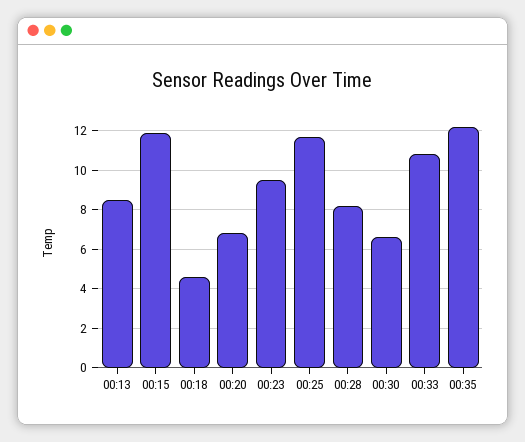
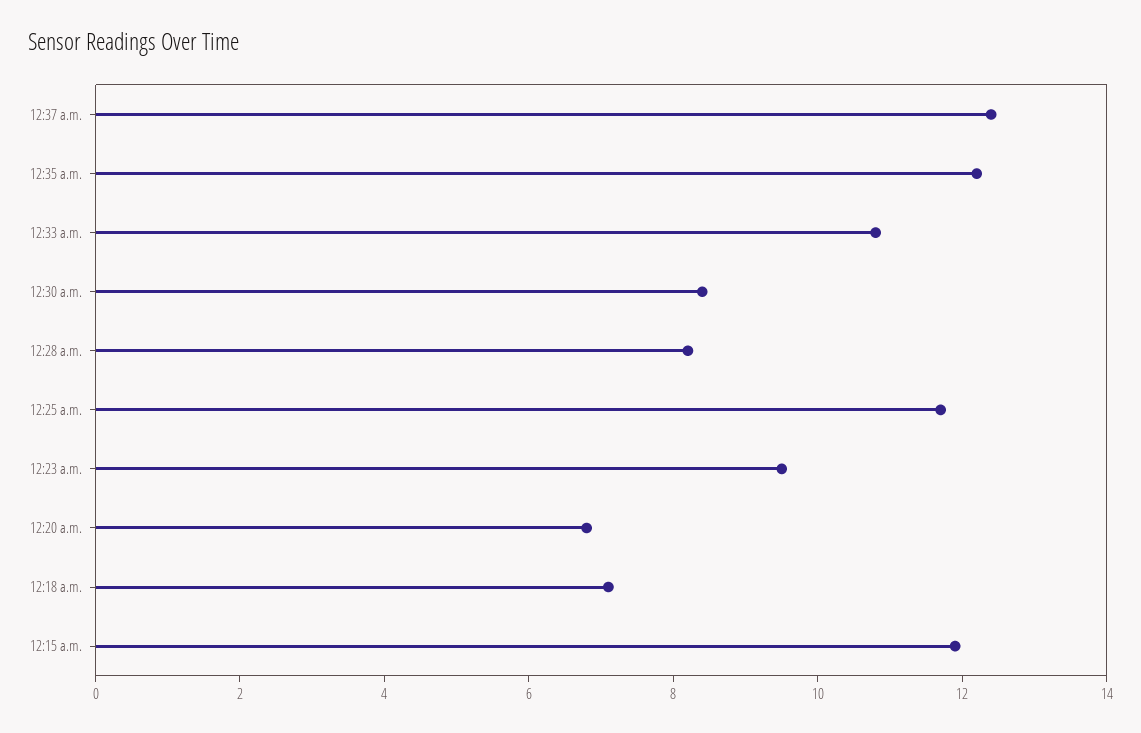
00:13: 8.5 -> none
00:18: 4.5 -> 7
00:30: 6.5 -> 8.5
12:37 a.m.: none -> 12.5

